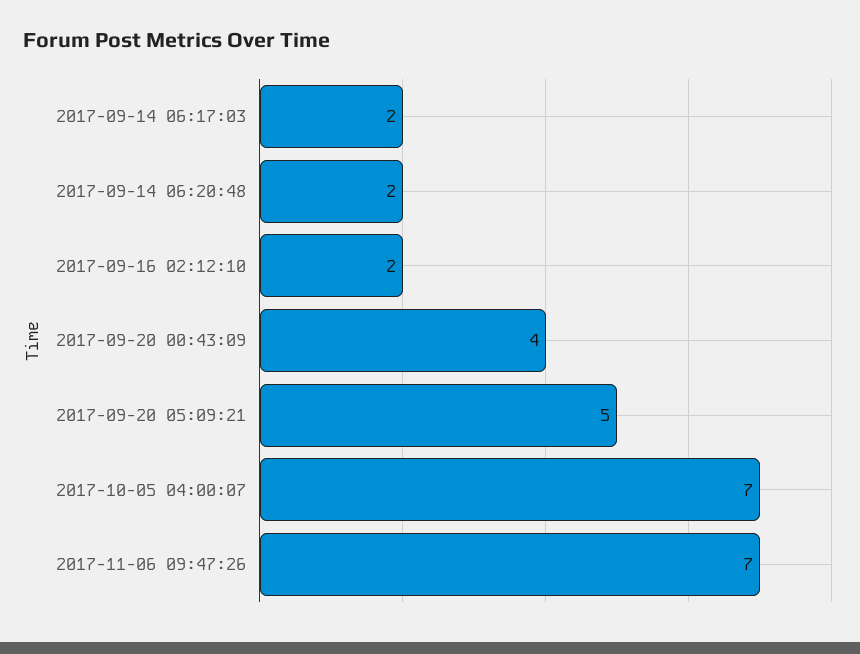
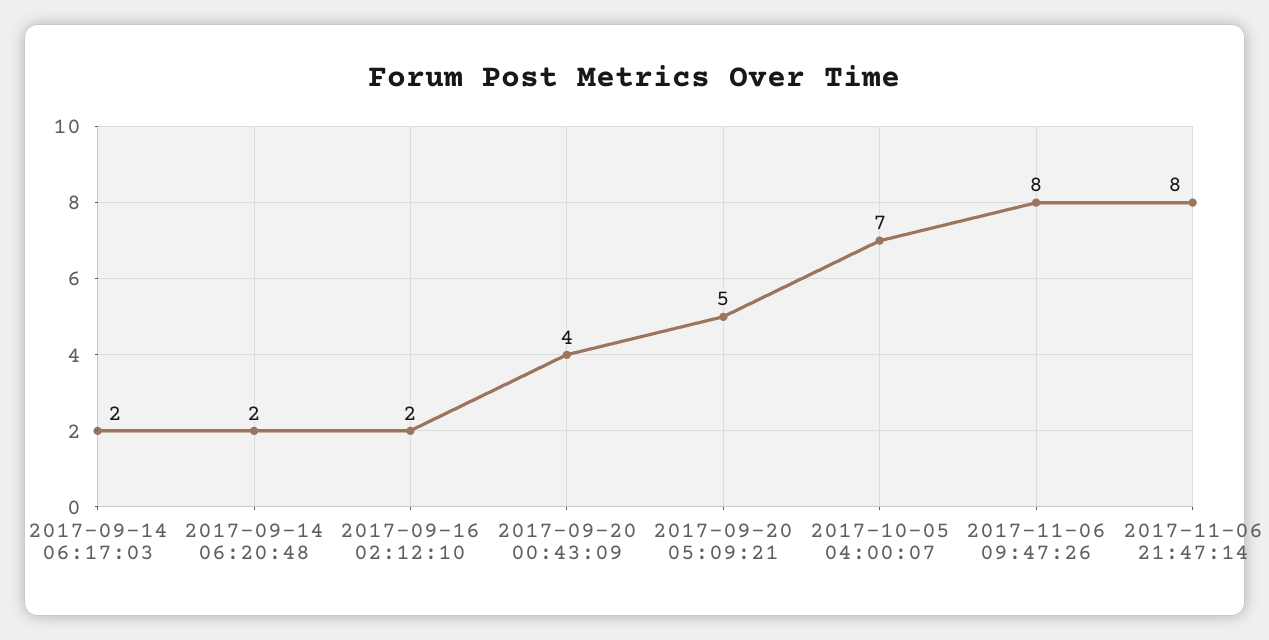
2017-11-06 09:47:26: 7 -> 8
2017-11-06 21:47:14: none -> 8

